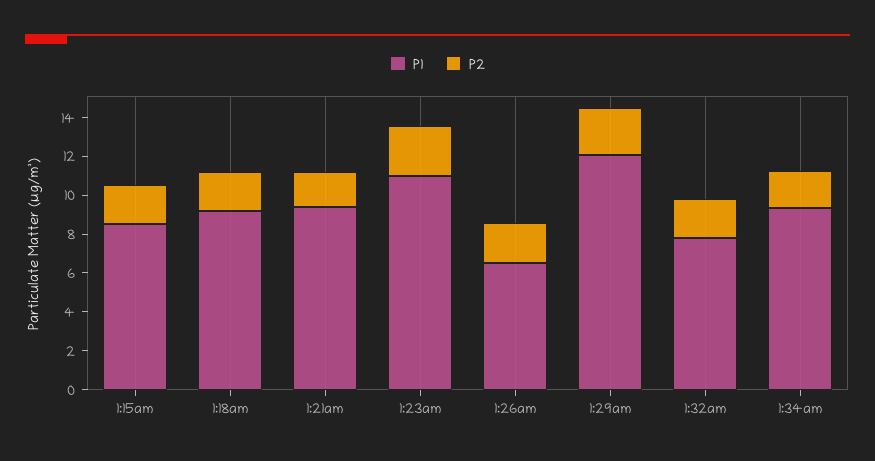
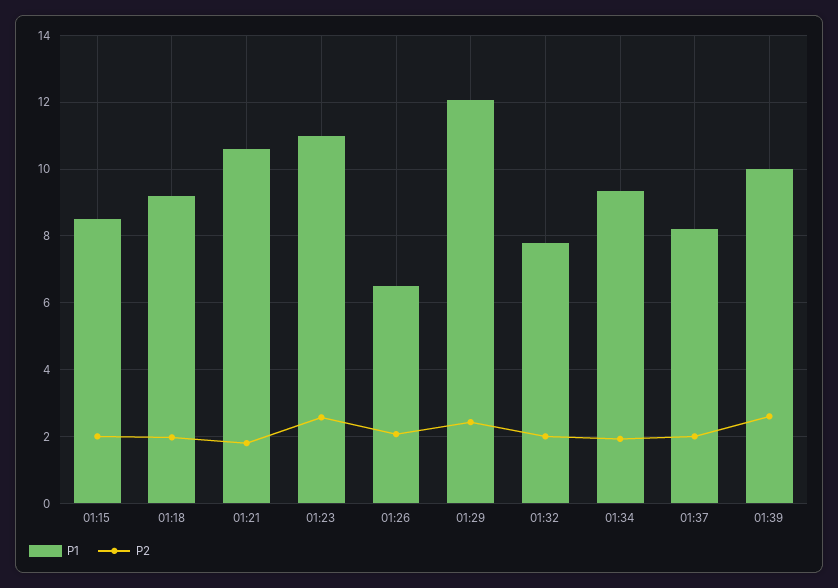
P1, 1:21am: 9.5 -> 10.6
P1, 01:37: none -> 8.2
P2, 01:37: none -> 2
P1, 01:39: none -> 10
P2, 01:39: none -> 2.6

